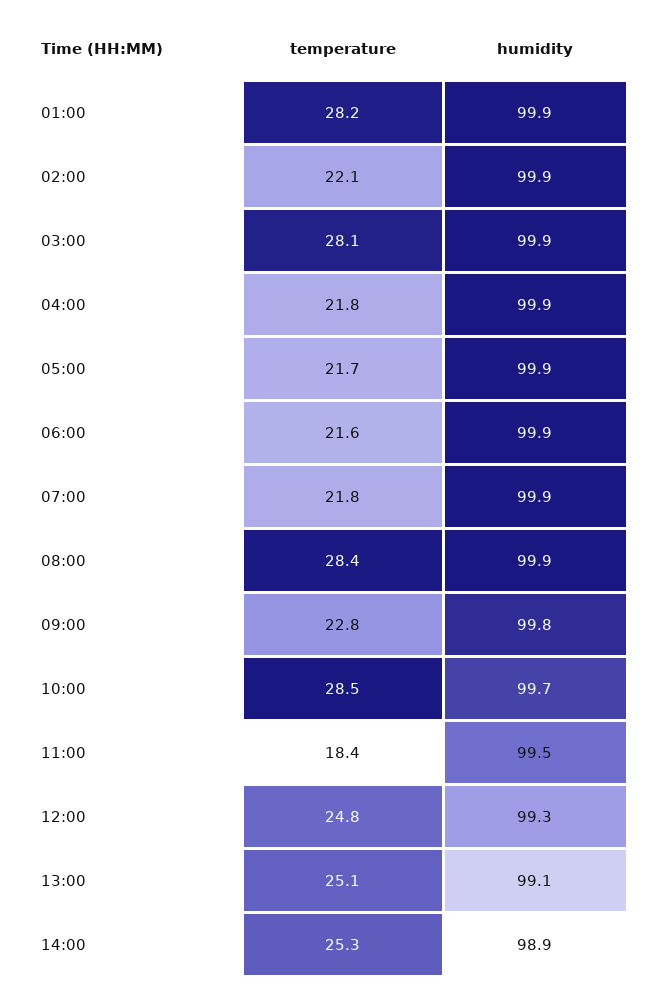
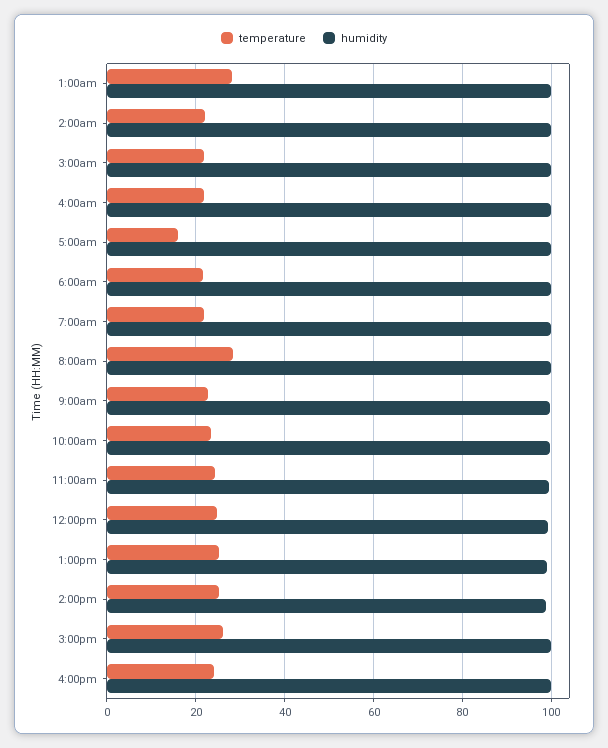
temperature, 03:00: 28.1 -> 22
temperature, 05:00: 21.7 -> 16
temperature, 10:00: 28.5 -> 24
temperature, 11:00: 18.4 -> 24
temperature, 3:00pm: none -> 26
humidity, 3:00pm: none -> 100
temperature, 4:00pm: none -> 24
humidity, 4:00pm: none -> 100

